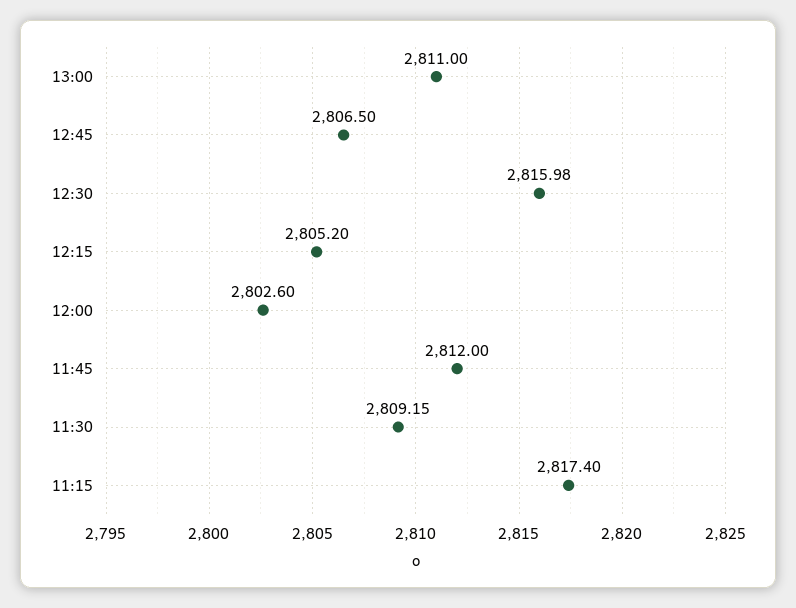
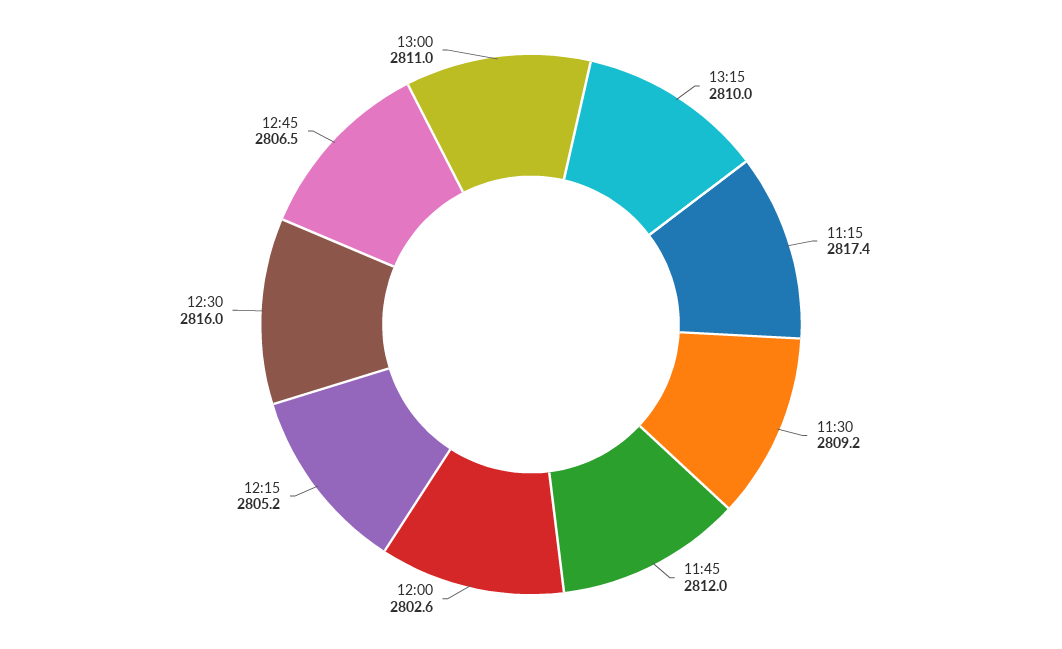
13:15: none -> 2810

